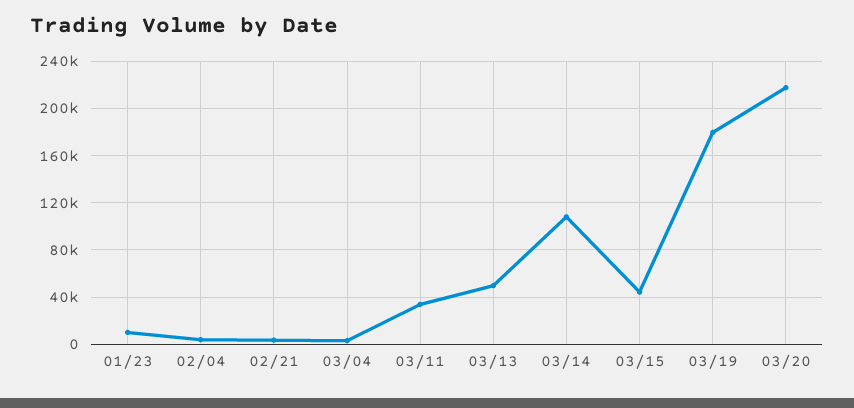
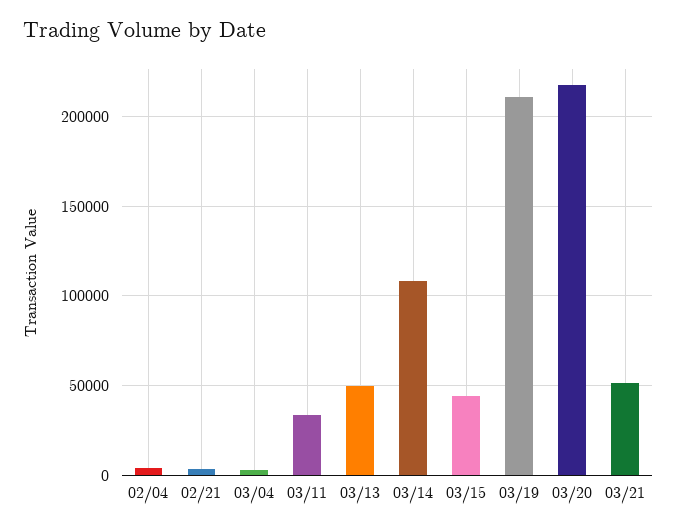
01/23: 10000 -> none
03/19: 180000 -> 210000
03/21: none -> 50000

